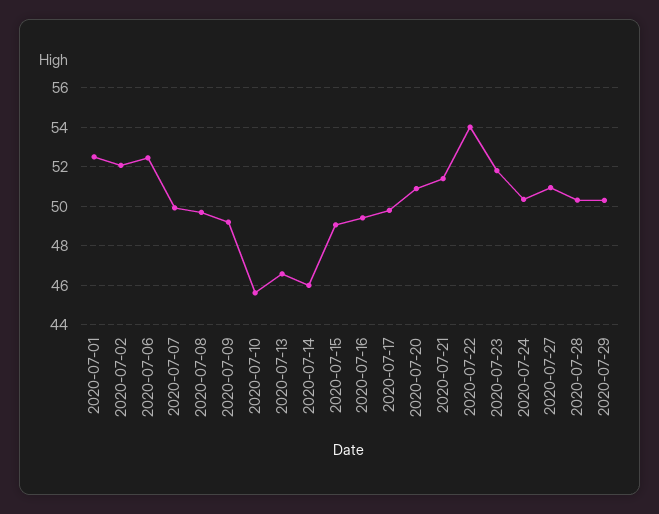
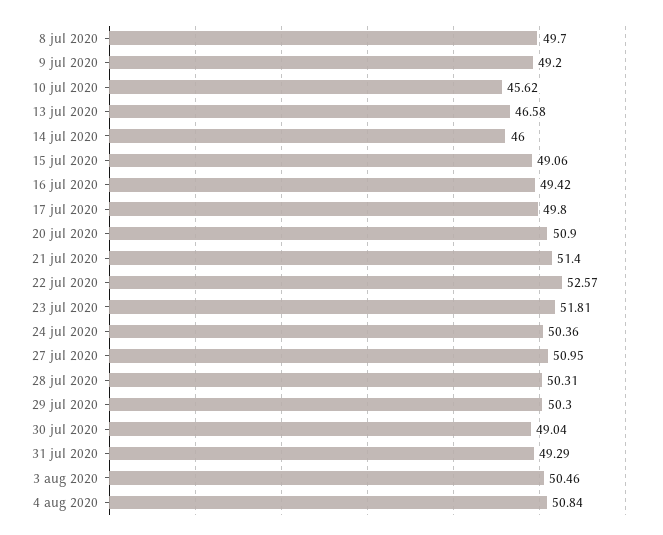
2020-07-01: 52.5 -> none
2020-07-02: 52 -> none
2020-07-06: 52.5 -> none
2020-07-07: 50 -> none
2020-07-22: 54 -> 52.57
30 jul 2020: none -> 49.04
31 jul 2020: none -> 49.29
3 aug 2020: none -> 50.46
4 aug 2020: none -> 50.84

